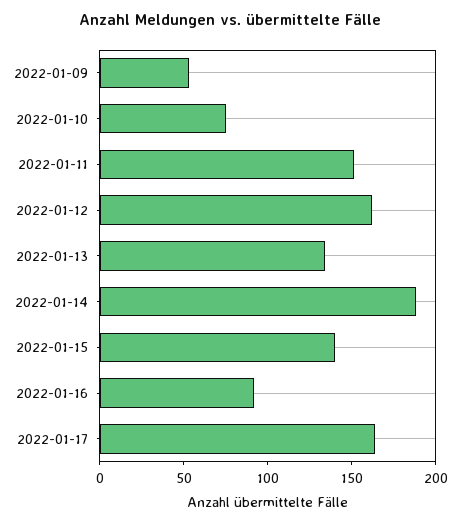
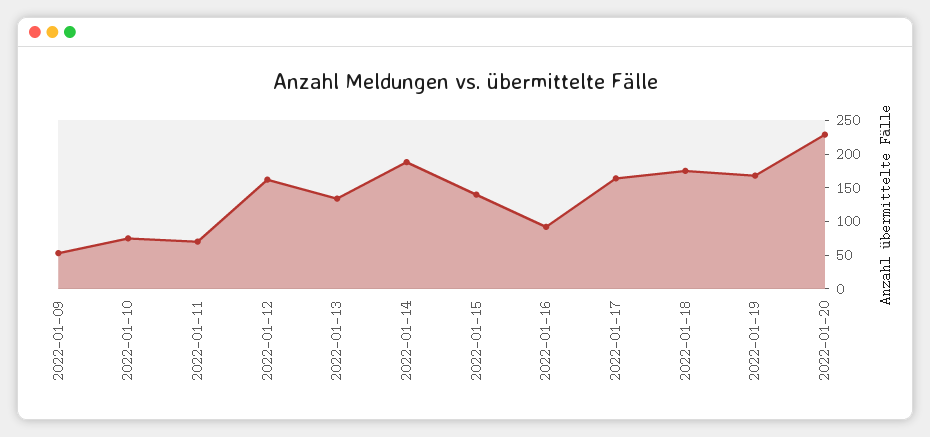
2022-01-11: 150 -> 75
2022-01-18: none -> 175
2022-01-19: none -> 175
2022-01-20: none -> 225

